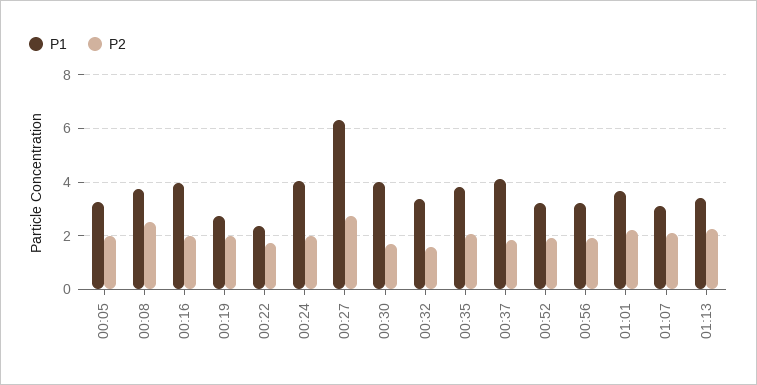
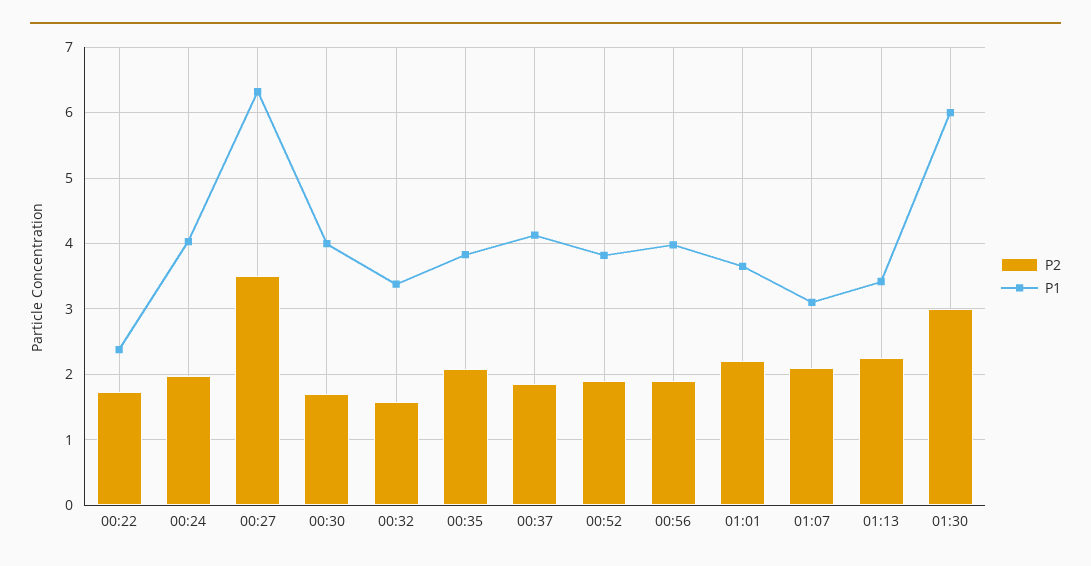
P1, 00:05: 3.25 -> none
P2, 00:05: 2 -> none
P1, 00:08: 3.75 -> none
P2, 00:08: 2.5 -> none
P1, 00:16: 4 -> none
P2, 00:16: 2 -> none
P1, 00:19: 2.75 -> none
P2, 00:19: 2 -> none
P2, 00:27: 2.75 -> 3.5
P1, 00:52: 3.25 -> 3.8
P1, 00:56: 3.25 -> 4
P2, 01:30: none -> 3
P1, 01:30: none -> 6

